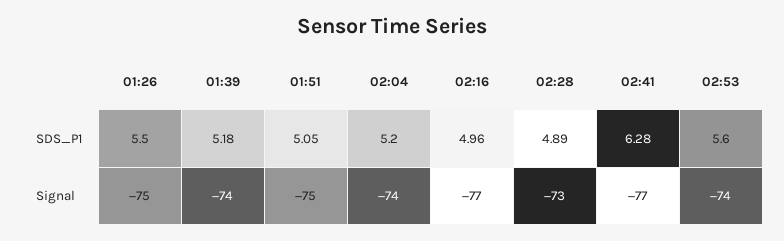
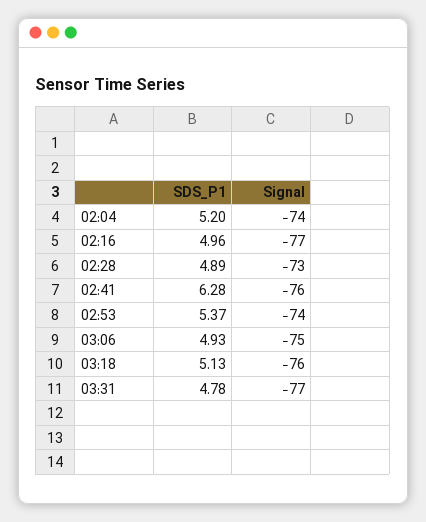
01:26, SDS_P1: 5.5 -> none
01:39, SDS_P1: 5.18 -> none
01:51, SDS_P1: 5.05 -> none
02:53, SDS_P1: 5.6 -> 5.37
01:26, Signal: -75 -> none
01:39, Signal: -74 -> none
01:51, Signal: -75 -> none
02:41, Signal: -77 -> -76
03:06, SDS_P1: none -> 4.93
03:06, Signal: none -> -75
03:18, SDS_P1: none -> 5.13
03:18, Signal: none -> -76
03:31, SDS_P1: none -> 4.78
03:31, Signal: none -> -77

